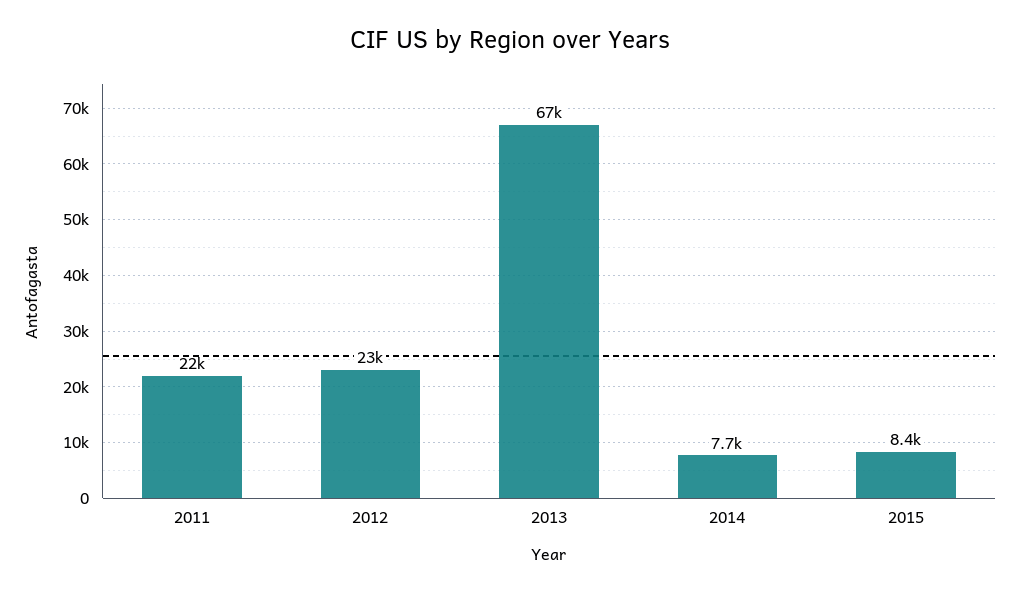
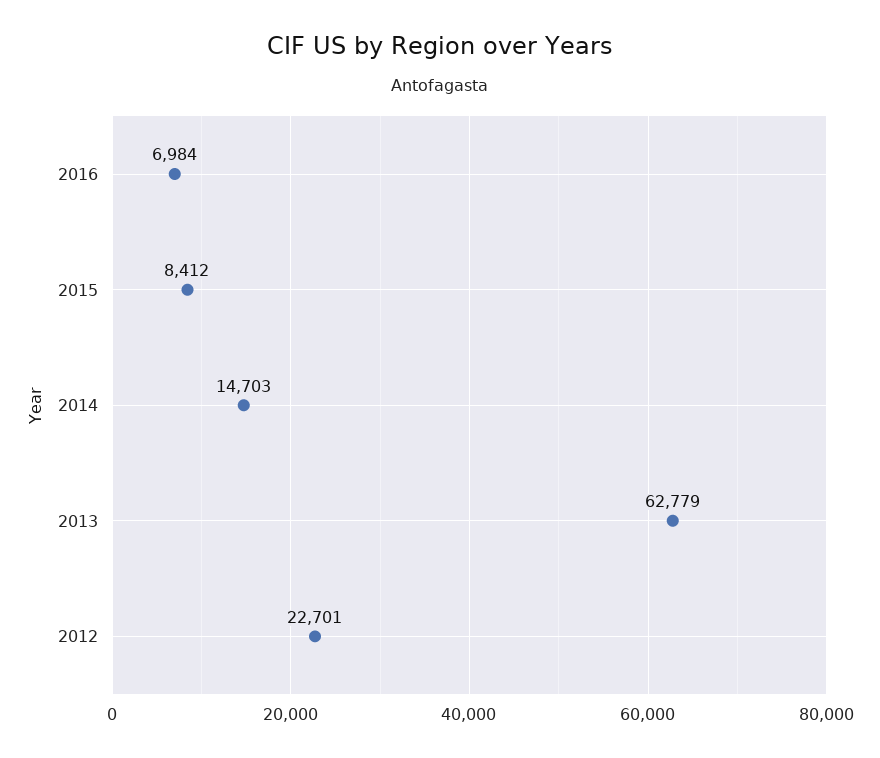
2011: 22000 -> none
2013: 67000 -> 62779
2014: 7700 -> 14703
2016: none -> 6984

